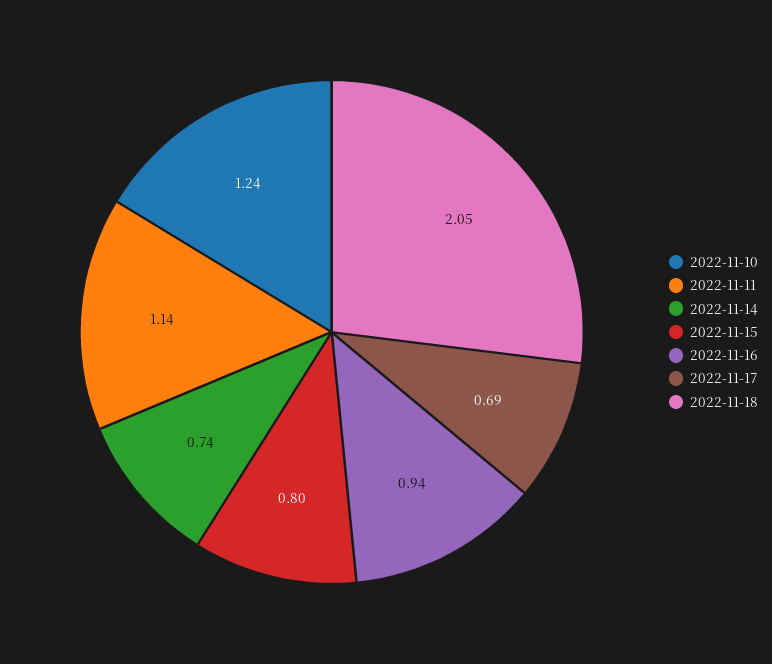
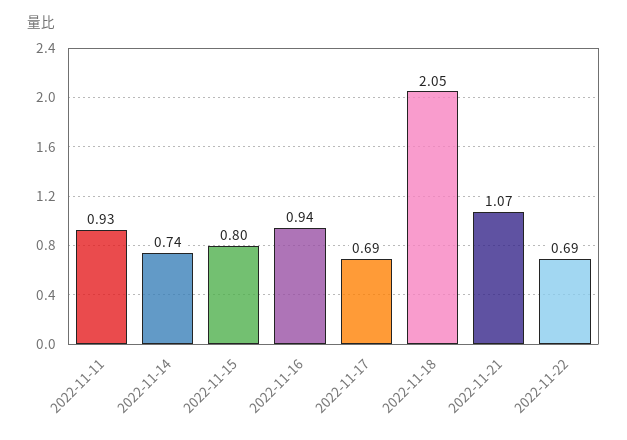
2022-11-10: 1.24 -> none
2022-11-11: 1.14 -> 0.93
2022-11-21: none -> 1.07
2022-11-22: none -> 0.69

